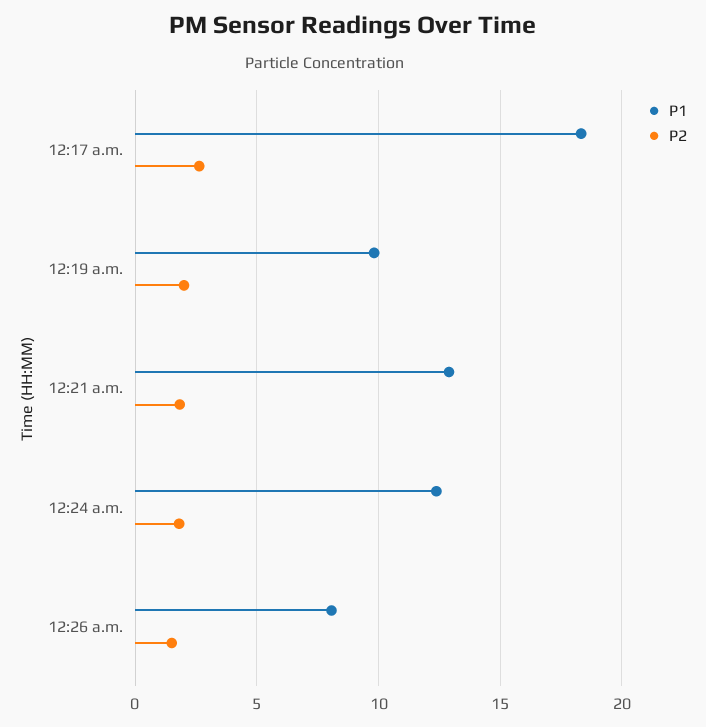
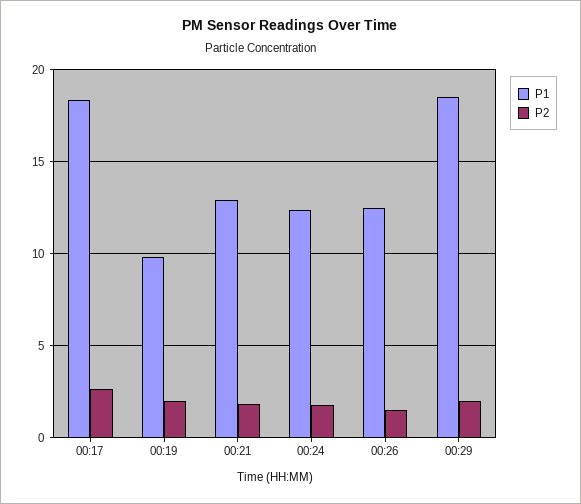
P1, 12:26 a.m.: 8 -> 12.5
P1, 00:29: none -> 18.5
P2, 00:29: none -> 2

